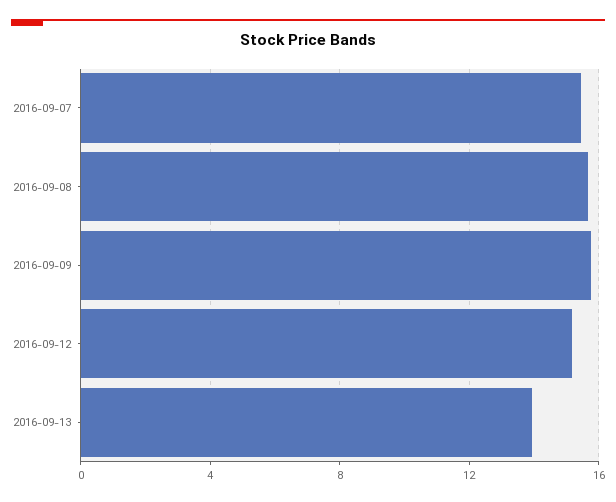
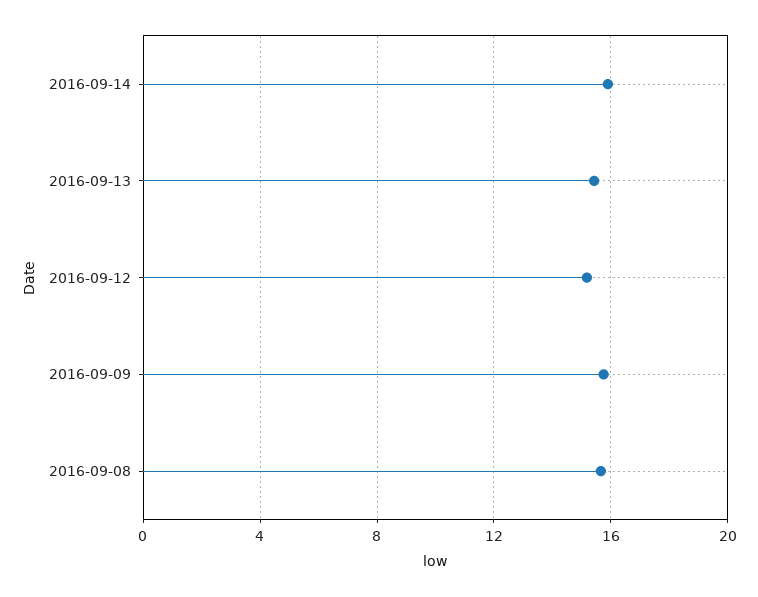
2016-09-07: 15.5 -> none
2016-09-13: 14 -> 15.5
2016-09-14: none -> 16

